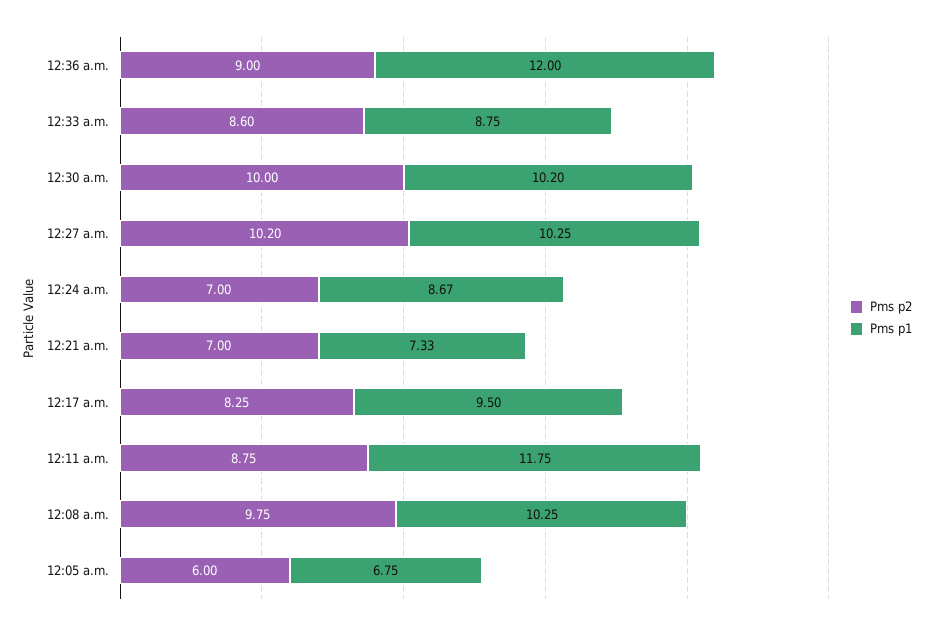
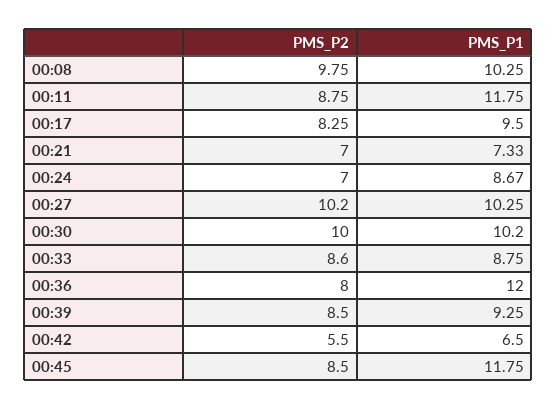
Pms p2, 12:36 a.m.: 9 -> 8
Pms p2, 12:05 a.m.: 6 -> none
Pms p1, 12:05 a.m.: 6.75 -> none
Pms p2, 00:39: none -> 8.5
Pms p1, 00:39: none -> 9.25
Pms p2, 00:42: none -> 5.5
Pms p1, 00:42: none -> 6.5
Pms p2, 00:45: none -> 8.5
Pms p1, 00:45: none -> 11.75

